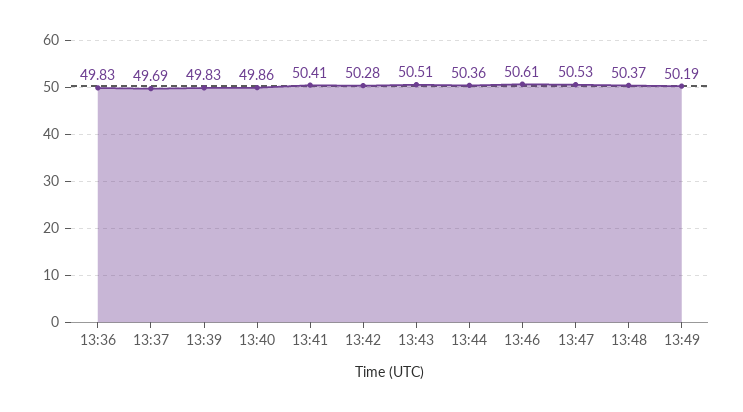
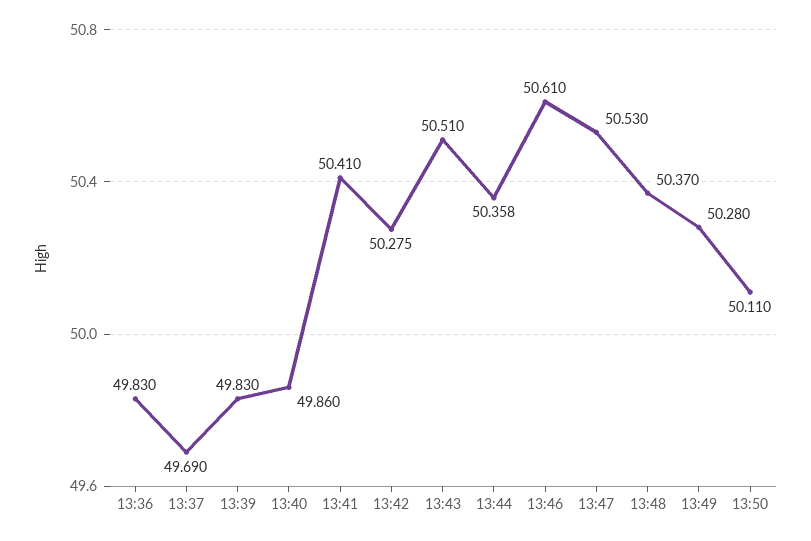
13:49: 50.19 -> 50.28
13:50: none -> 50.11

